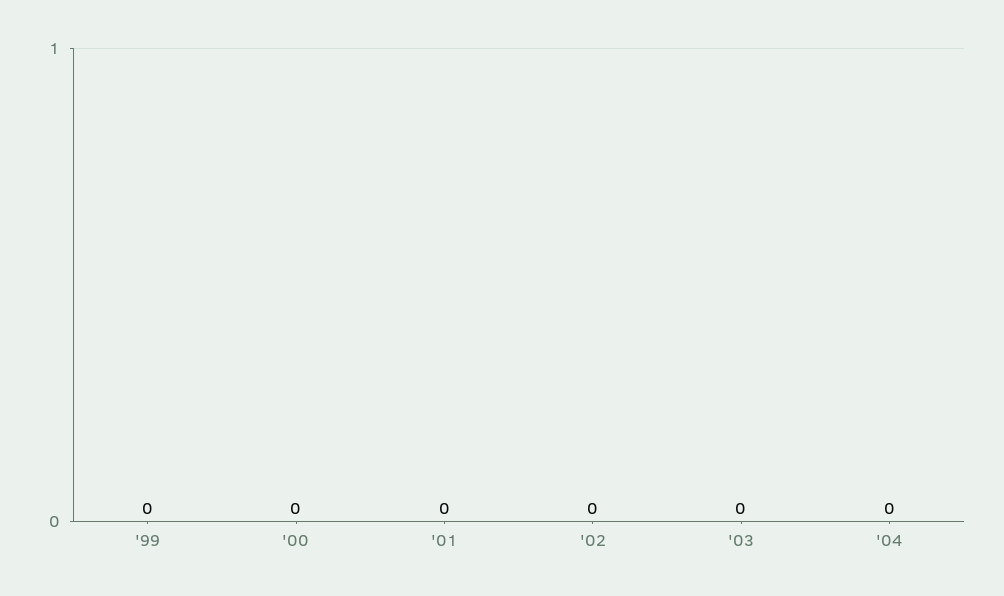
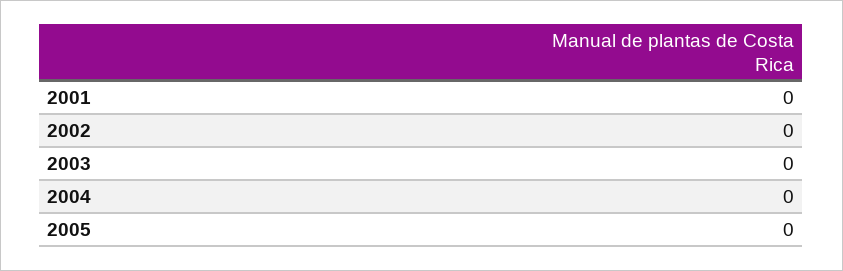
'99: 0 -> none
'00: 0 -> none
2005: none -> 0

